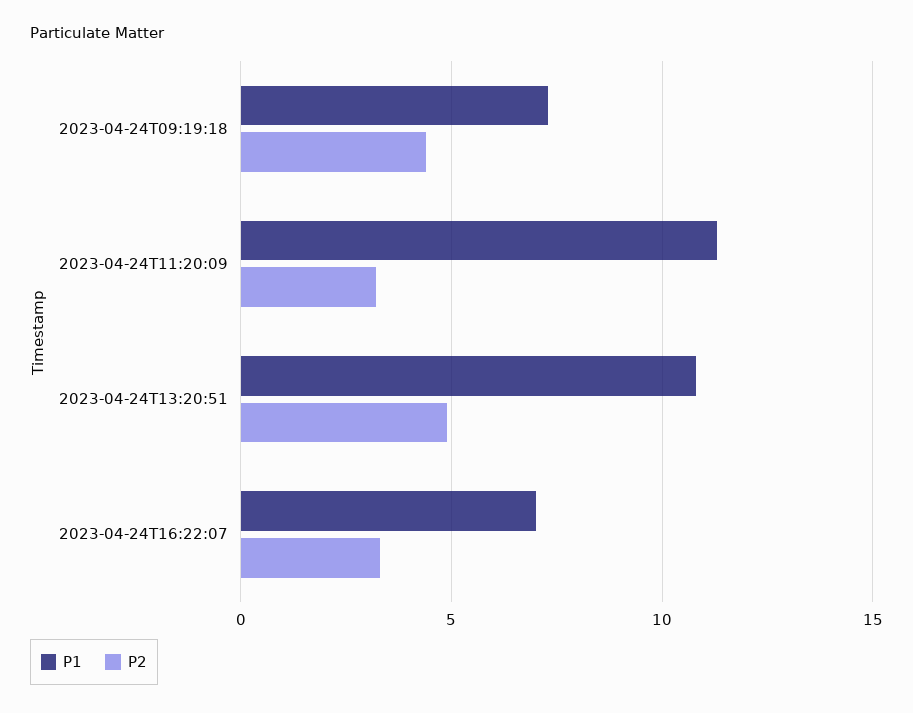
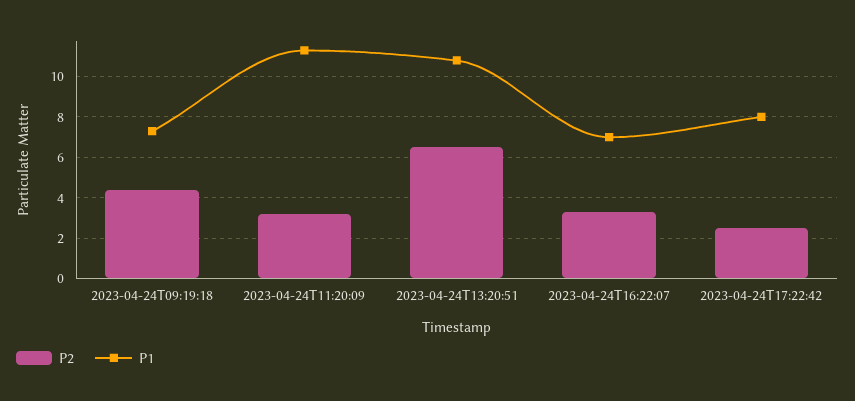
P2, 2023-04-24T13:20:51: 5 -> 6.5
P2, 2023-04-24T17:22:42: none -> 2.5
P1, 2023-04-24T17:22:42: none -> 8

